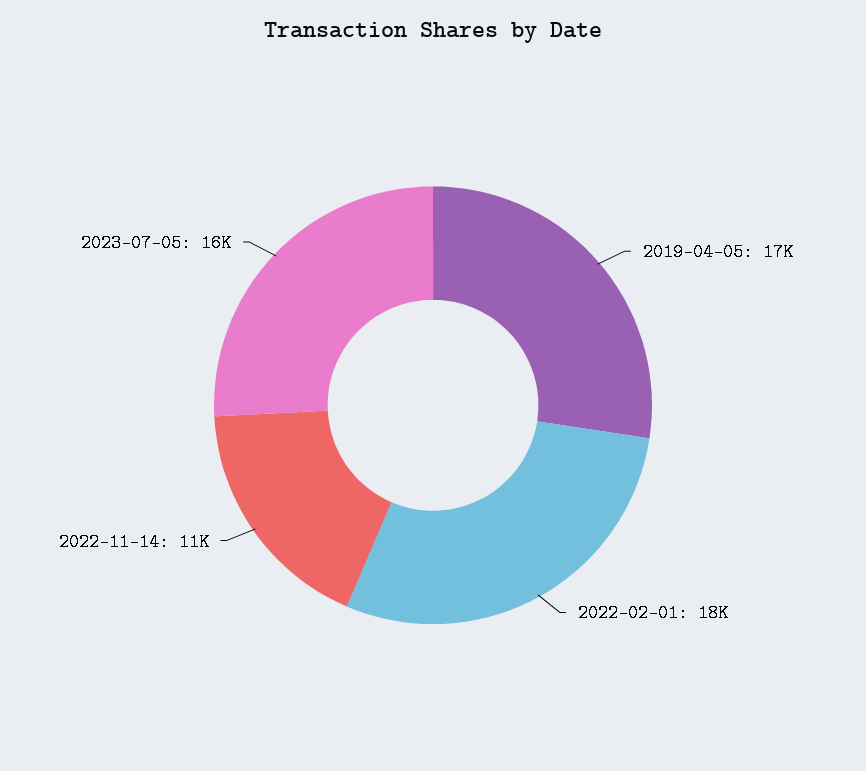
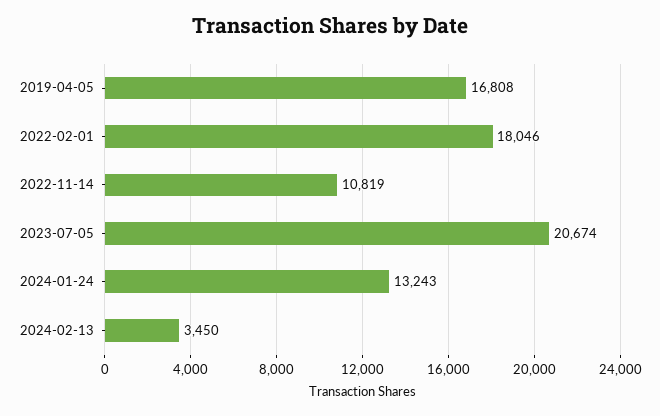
2023-07-05: 16000 -> 20674
2024-01-24: none -> 13243
2024-02-13: none -> 3450

